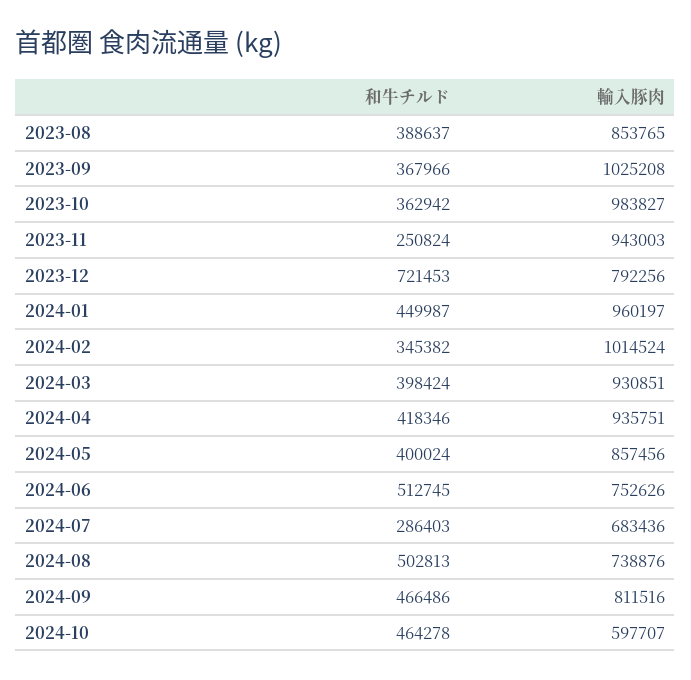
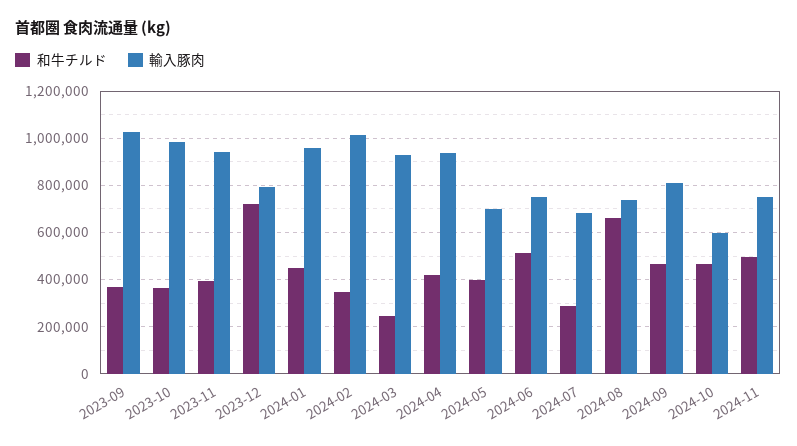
和牛チルド, 2023-08: 388637 -> none
輸入豚肉, 2023-08: 853765 -> none
和牛チルド, 2023-11: 250824 -> 400000
和牛チルド, 2024-03: 398424 -> 250000
輸入豚肉, 2024-05: 857456 -> 700000
和牛チルド, 2024-08: 502813 -> 650000
和牛チルド, 2024-11: none -> 500000
輸入豚肉, 2024-11: none -> 750000

